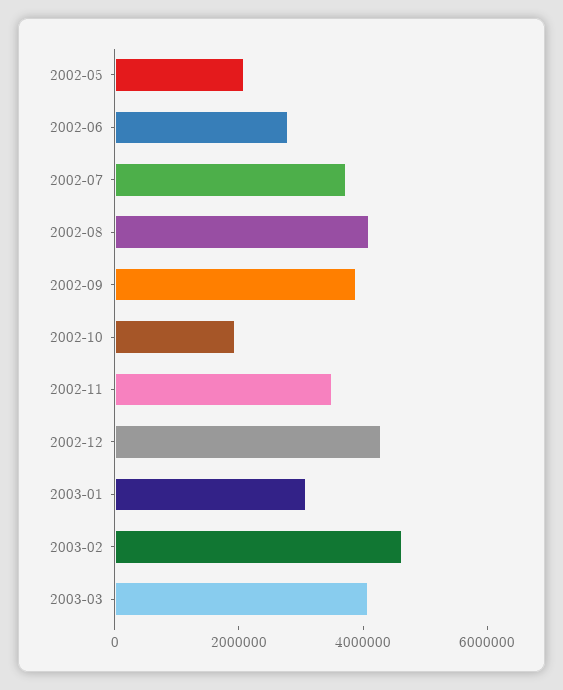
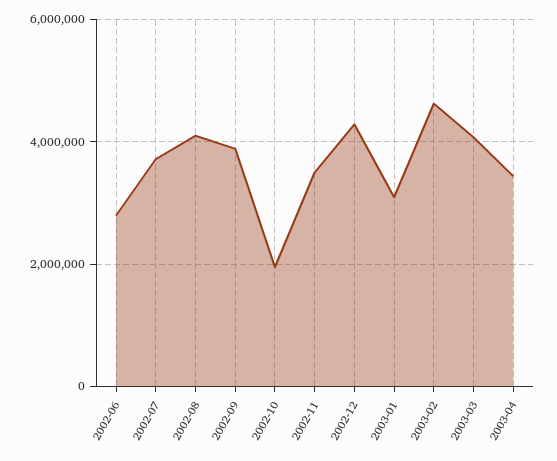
2002-05: 2000000 -> none
2003-04: none -> 3400000

